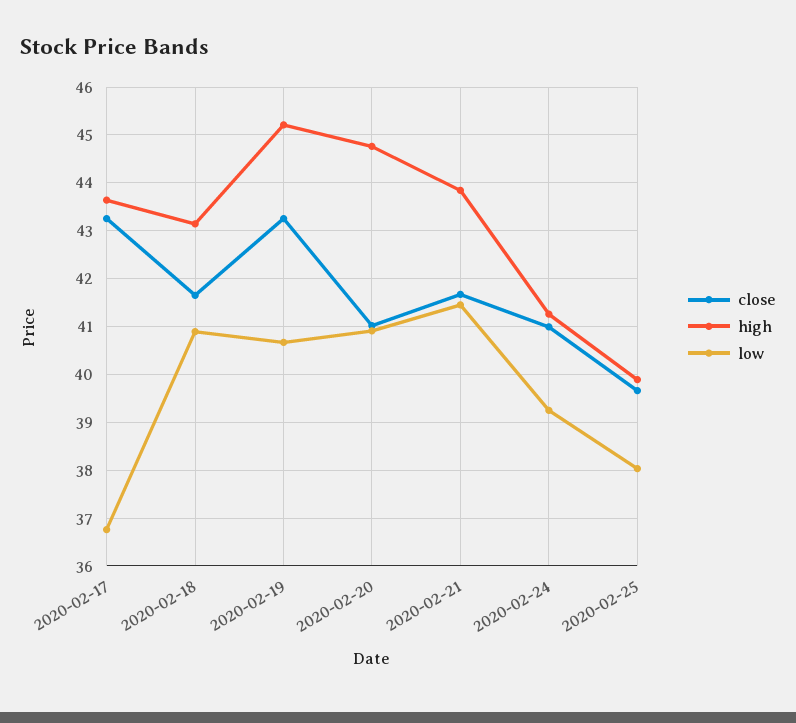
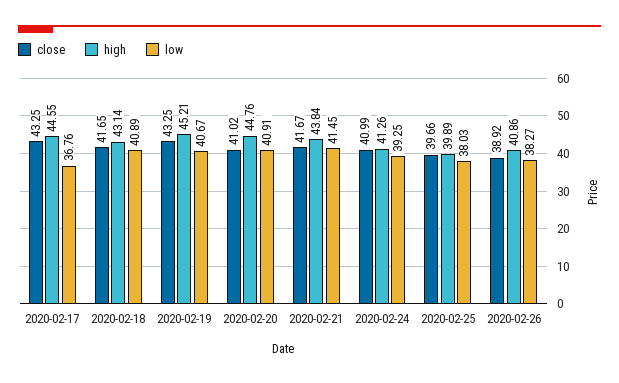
high, 2020-02-17: 43.6 -> 44.55
close, 2020-02-26: none -> 38.92
high, 2020-02-26: none -> 40.86
low, 2020-02-26: none -> 38.27

